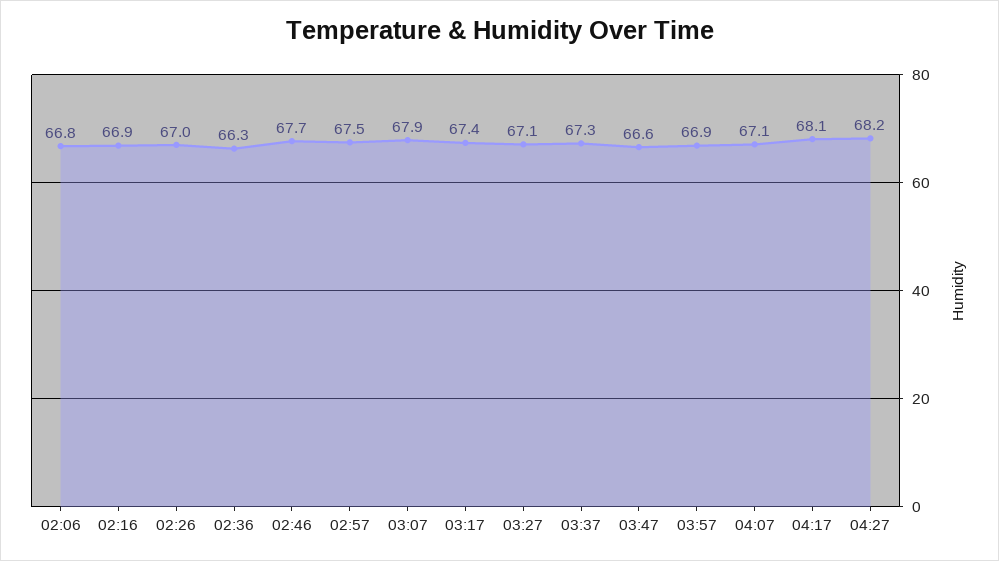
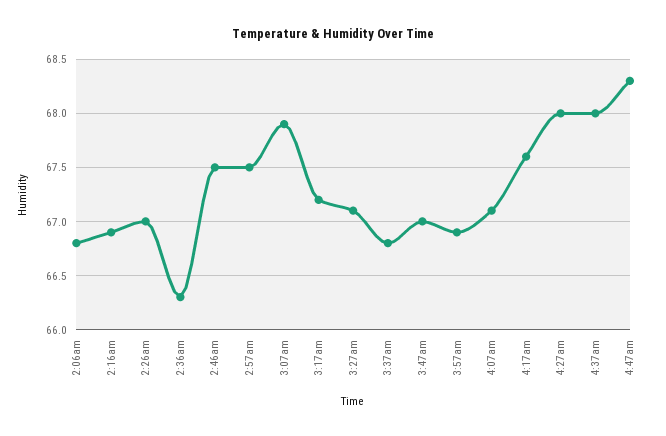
02:46: 67.7 -> 67.5
03:17: 67.4 -> 67.2
03:37: 67.3 -> 66.8
03:47: 66.6 -> 67
04:17: 68.1 -> 67.6
04:27: 68.2 -> 68
4:37am: none -> 68
4:47am: none -> 68.3

